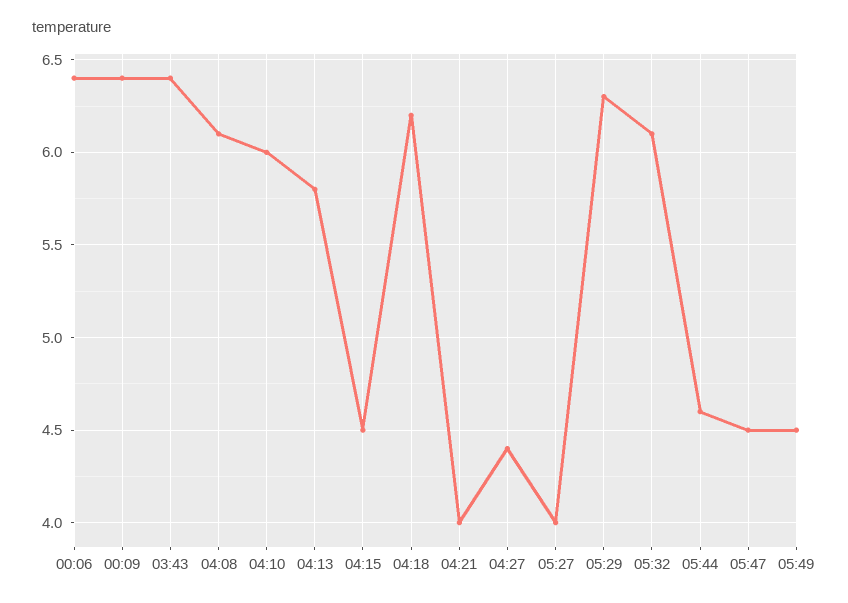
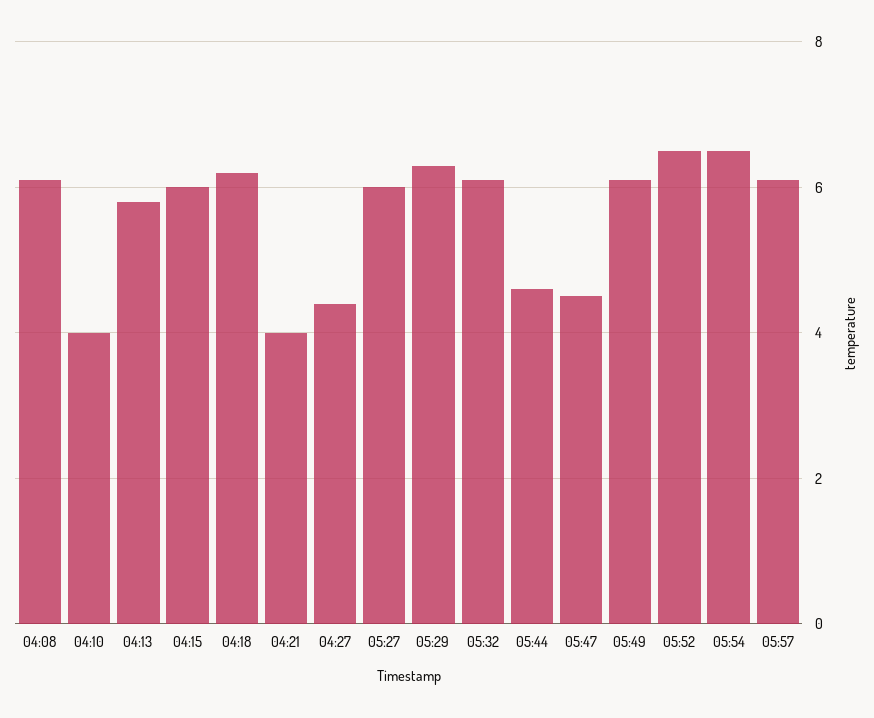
00:06: 6.4 -> none
00:09: 6.4 -> none
03:43: 6.4 -> none
04:10: 6 -> 4
04:15: 4.5 -> 6
05:27: 4 -> 6
05:49: 4.5 -> 6
05:52: none -> 6.5
05:54: none -> 6.5
05:57: none -> 6

